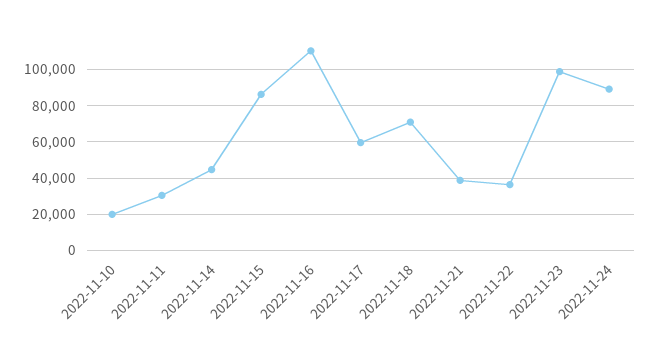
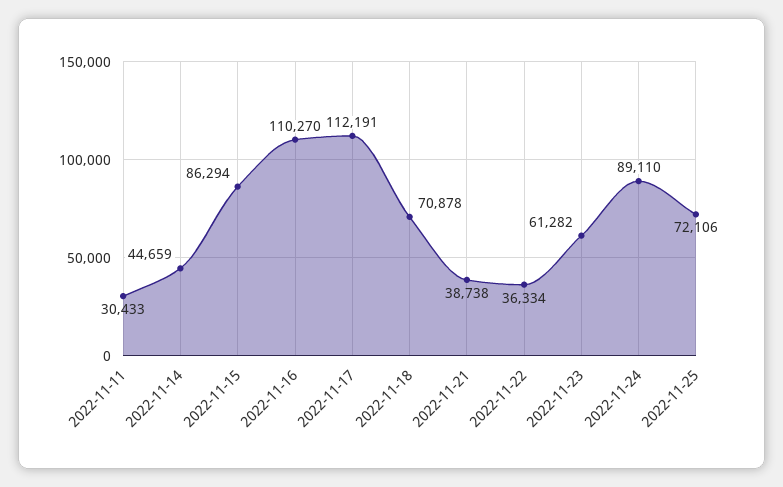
2022-11-10: 20000 -> none
2022-11-17: 60000 -> 112191
2022-11-23: 100000 -> 61282
2022-11-25: none -> 72106

